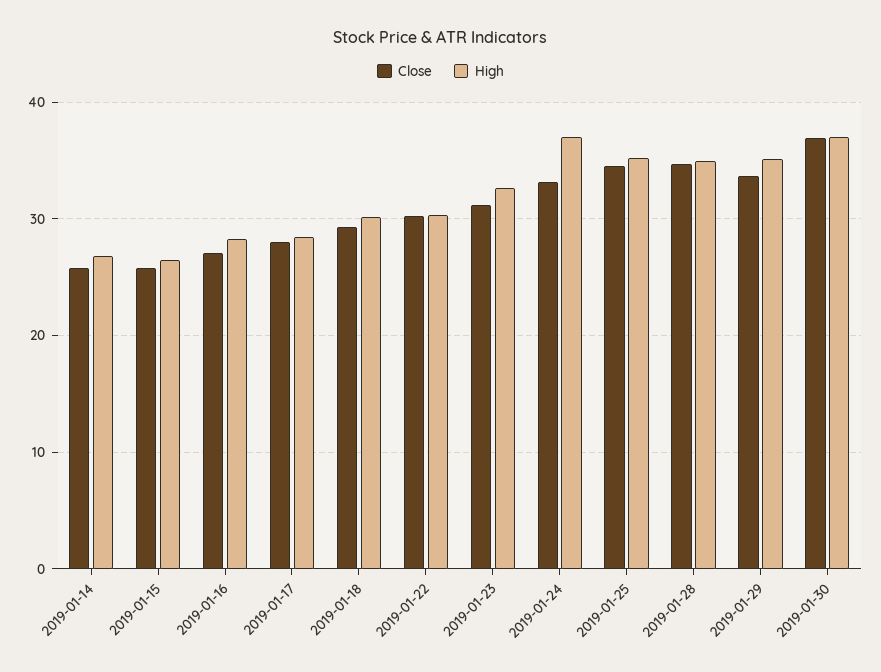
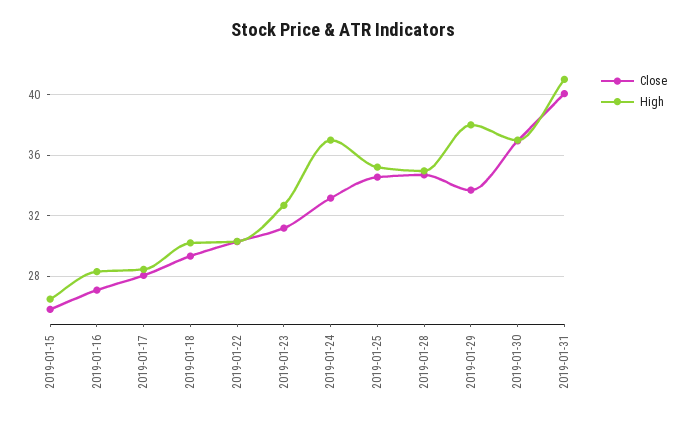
Close, 2019-01-14: 26 -> none
High, 2019-01-14: 27 -> none
High, 2019-01-29: 35 -> 38
Close, 2019-01-31: none -> 40
High, 2019-01-31: none -> 41

